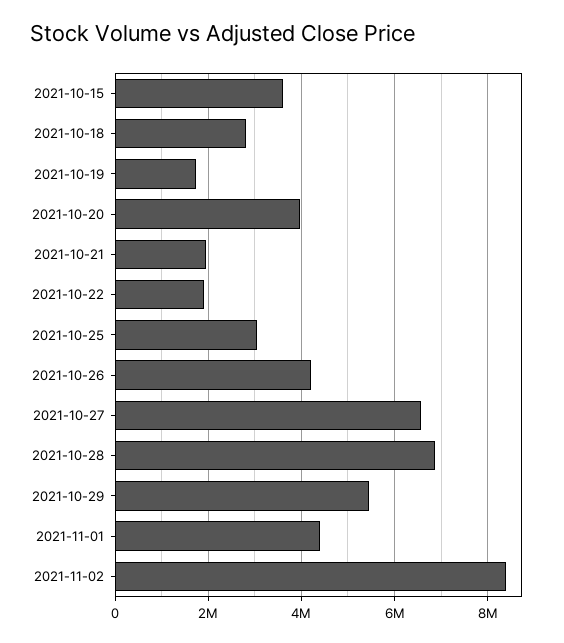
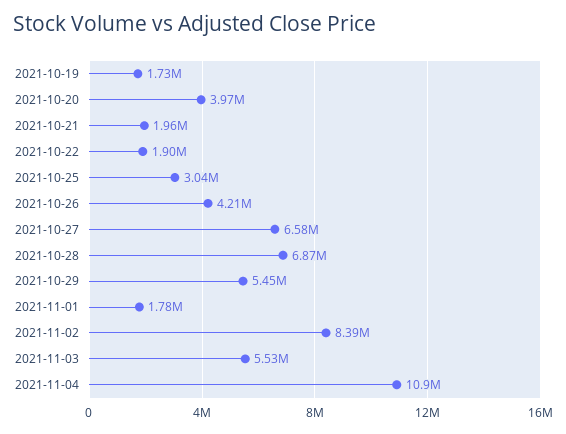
2021-10-15: 3600000 -> none
2021-10-18: 2800000 -> none
2021-11-01: 4400000 -> 1780000
2021-11-03: none -> 5530000
2021-11-04: none -> 10900000

